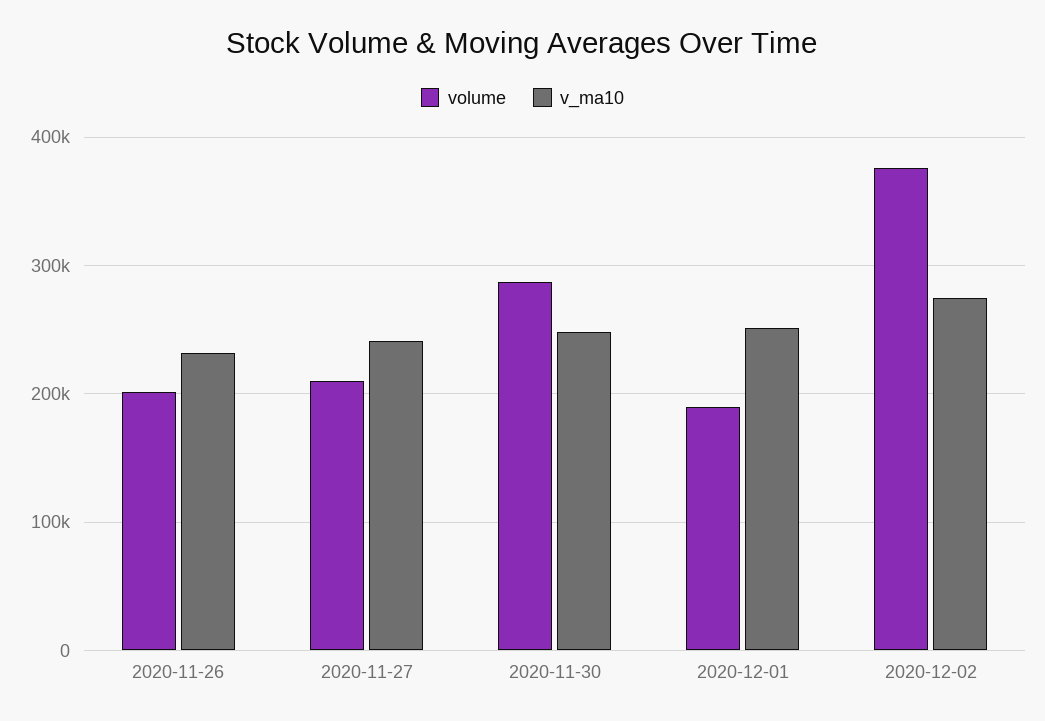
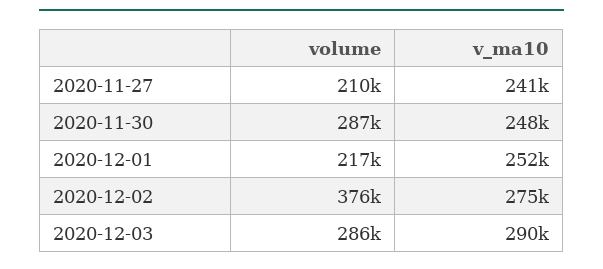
volume, 2020-11-26: 200000 -> none
v_ma10, 2020-11-26: 230000 -> none
volume, 2020-12-01: 190000 -> 217000
volume, 2020-12-03: none -> 286000
v_ma10, 2020-12-03: none -> 290000

